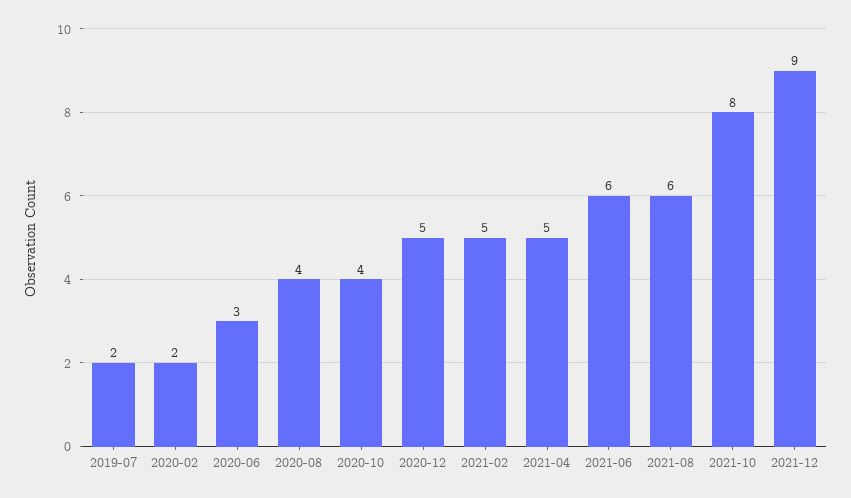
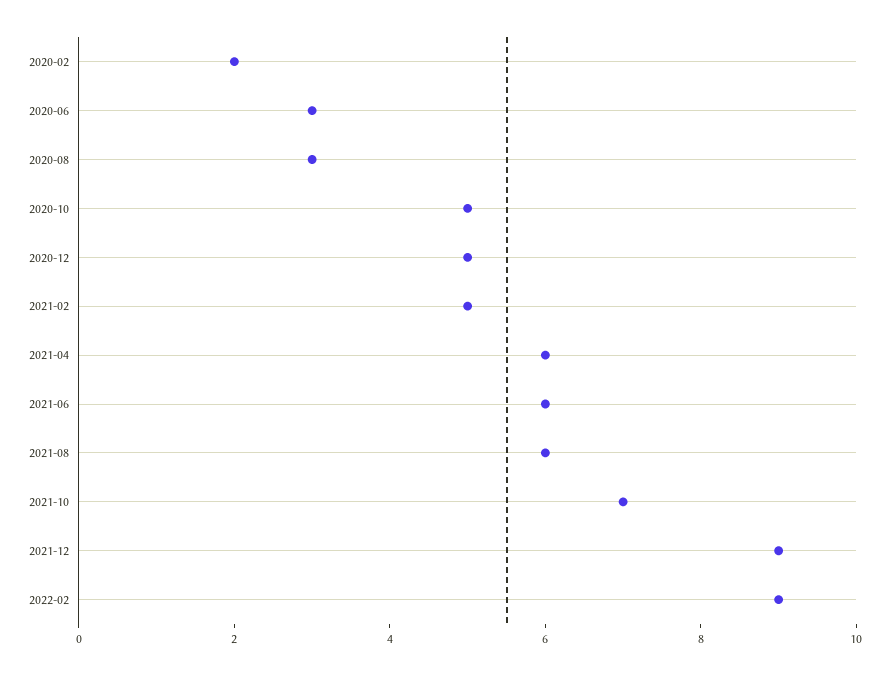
2019-07: 2 -> none
2020-08: 4 -> 3
2020-10: 4 -> 5
2021-04: 5 -> 6
2021-10: 8 -> 7
2022-02: none -> 9

